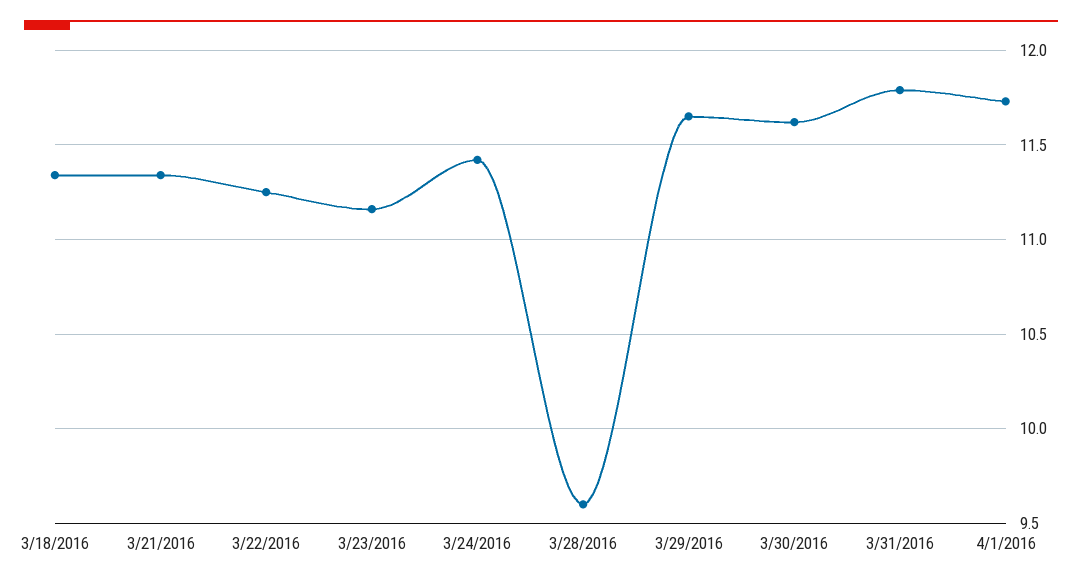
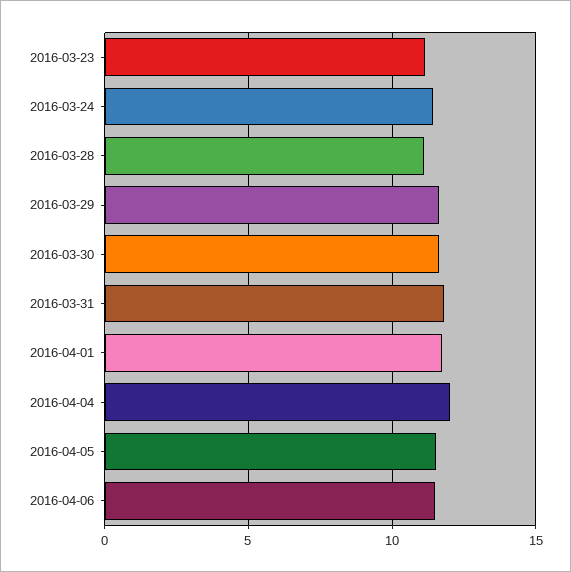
3/18/2016: 11.35 -> none
3/21/2016: 11.35 -> none
3/22/2016: 11.25 -> none
3/28/2016: 9.6 -> 11
2016-04-04: none -> 12
2016-04-05: none -> 11.5
2016-04-06: none -> 11.5

